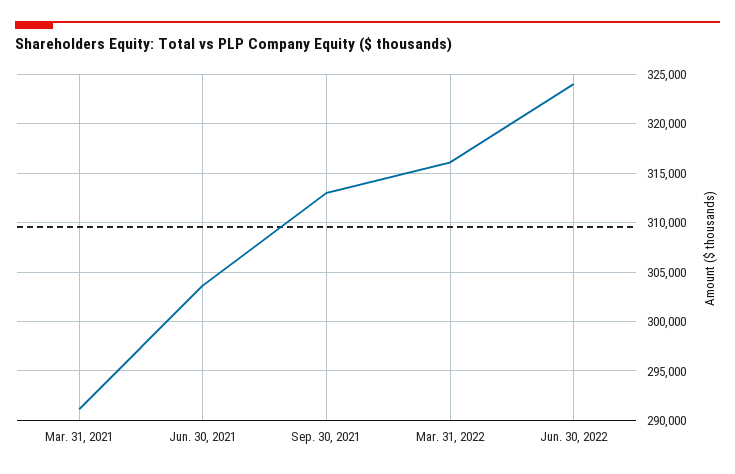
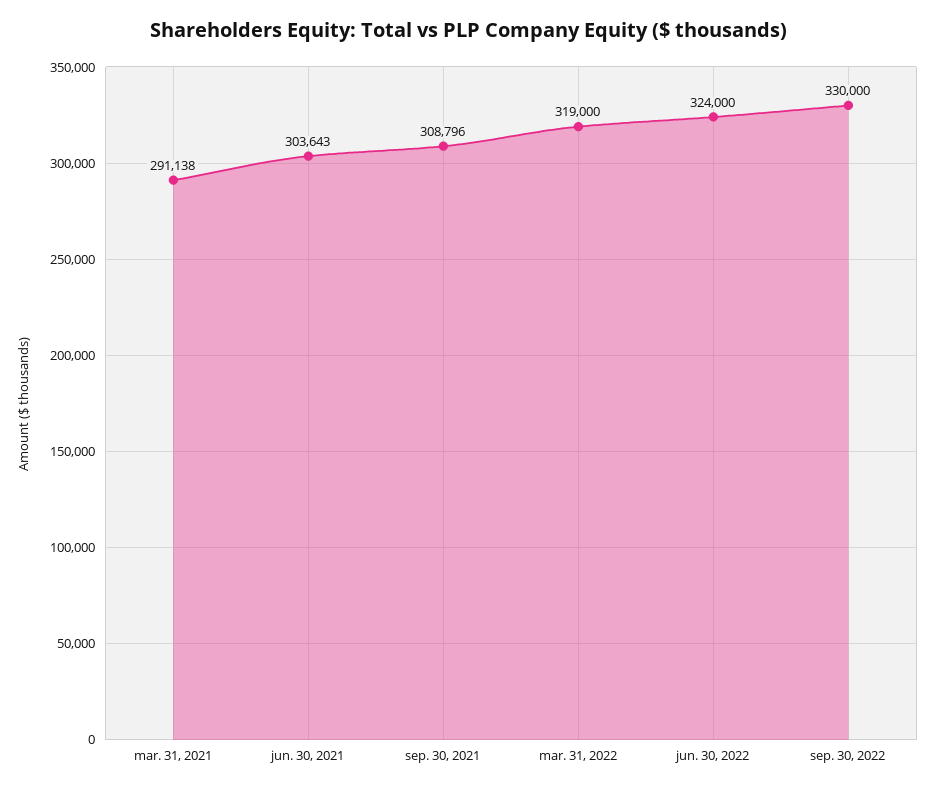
Sep. 30, 2021: 313000 -> 308796
Mar. 31, 2022: 316000 -> 319000
sep. 30, 2022: none -> 330000

